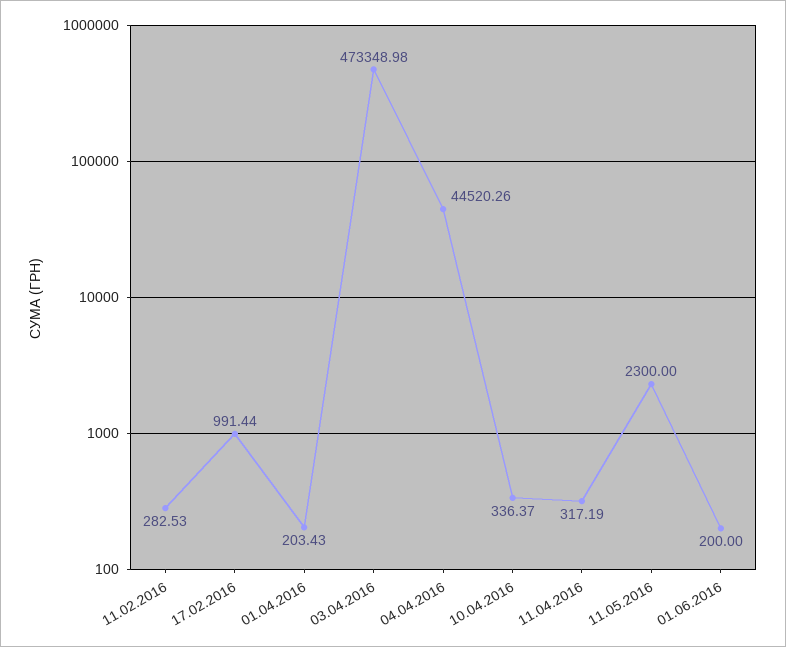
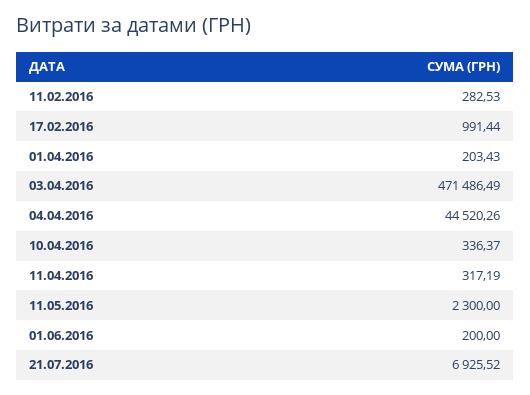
03.04.2016: 473348.98 -> 471486.49
21.07.2016: none -> 6925.52

